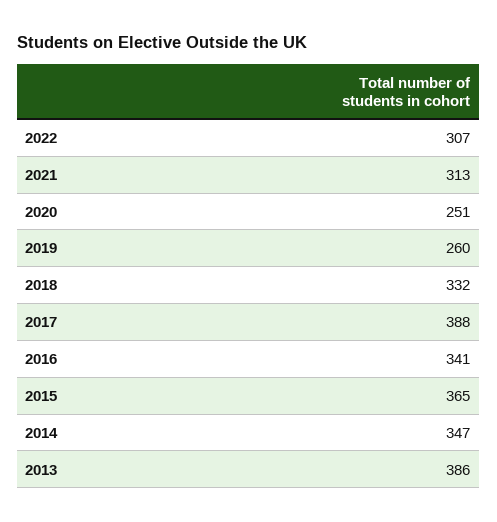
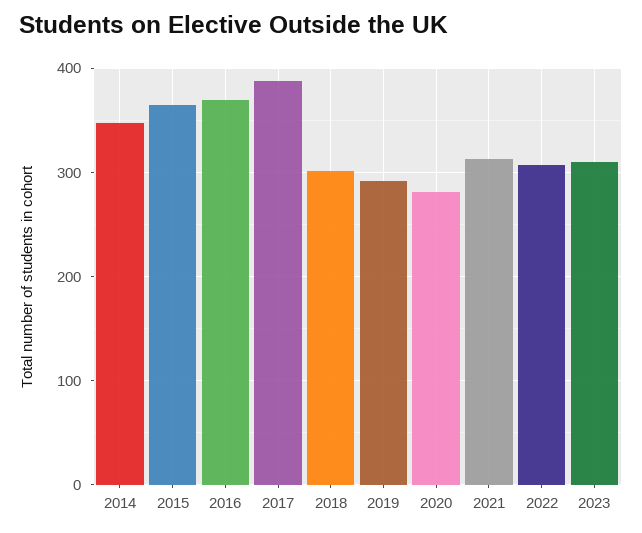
2020: 251 -> 280
2019: 260 -> 290
2018: 332 -> 300
2016: 341 -> 370
2013: 386 -> none
2023: none -> 310

